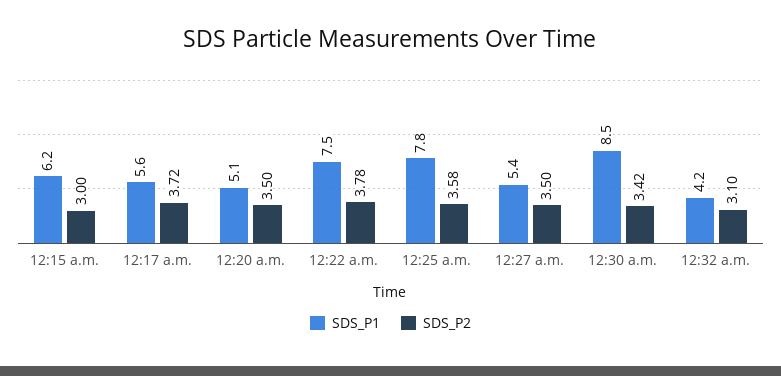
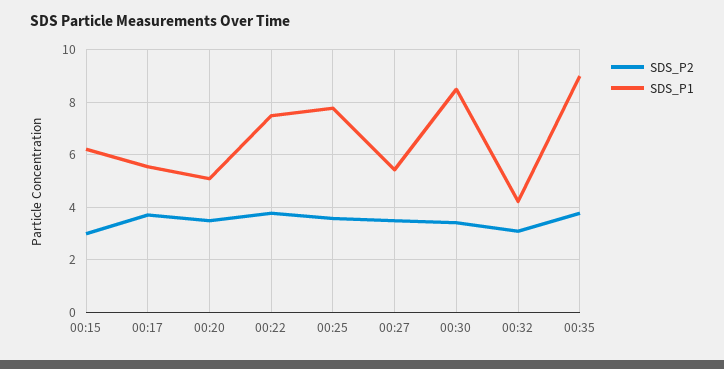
SDS_P2, 00:35: none -> 3.75
SDS_P1, 00:35: none -> 9

